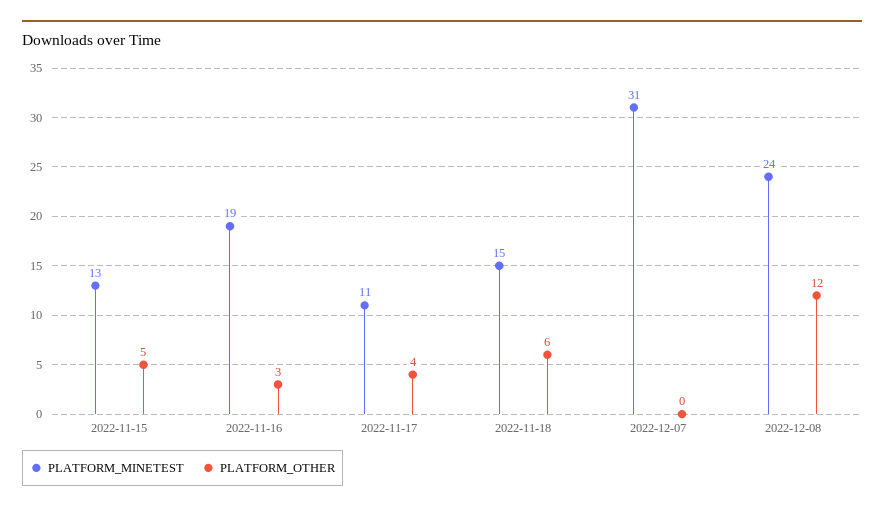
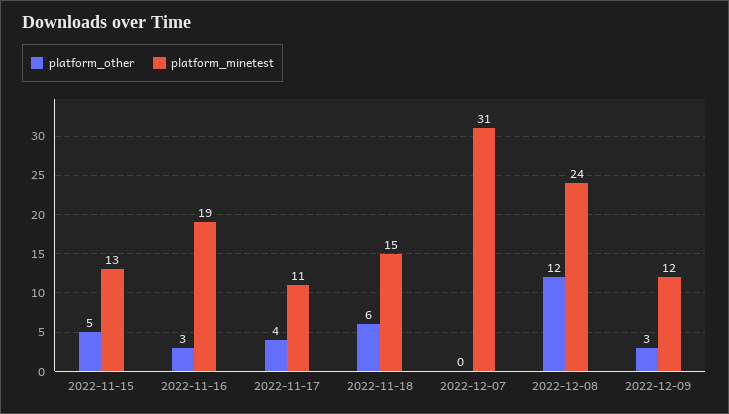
PLATFORM_OTHER, 2022-12-09: none -> 3
PLATFORM_MINETEST, 2022-12-09: none -> 12

